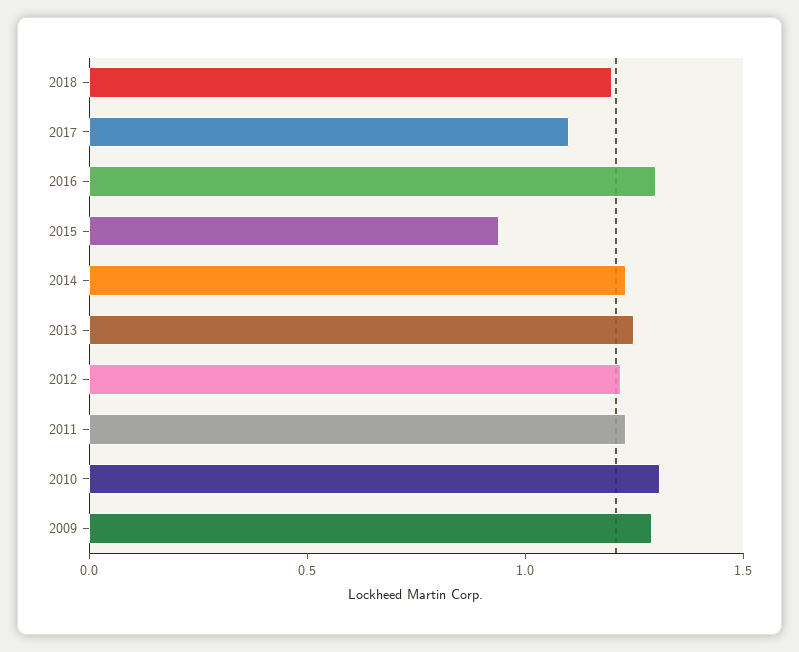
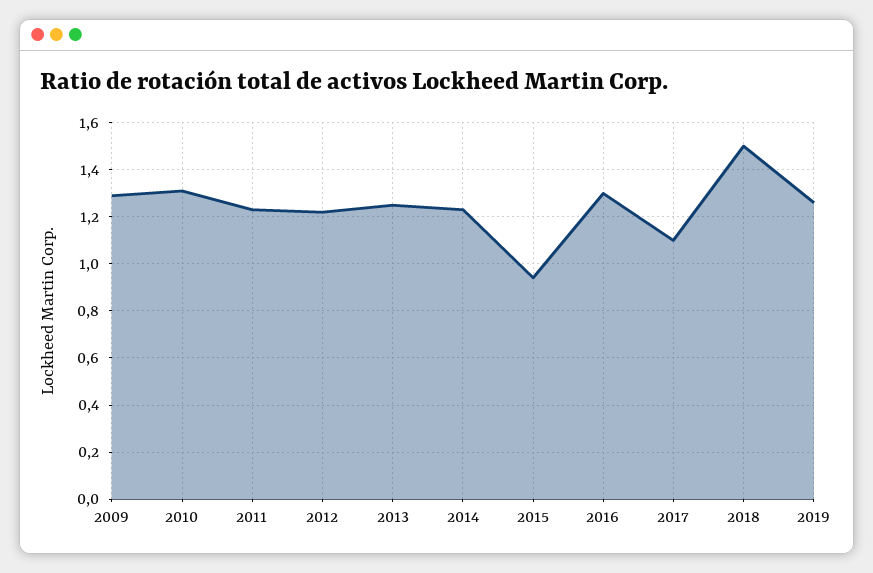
2018: 1.2 -> 1.5
2019: none -> 1.25

